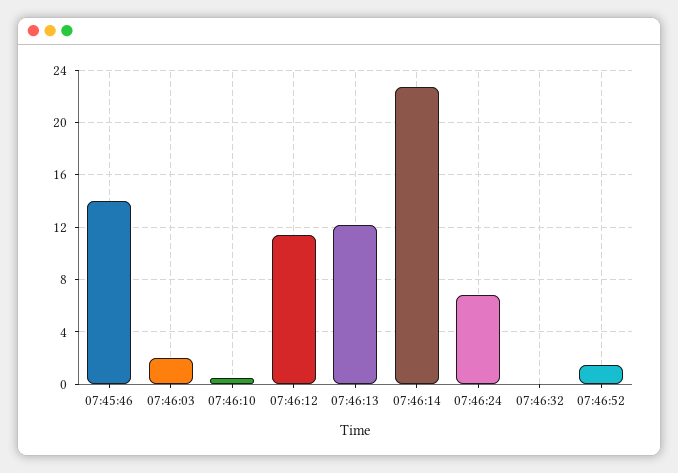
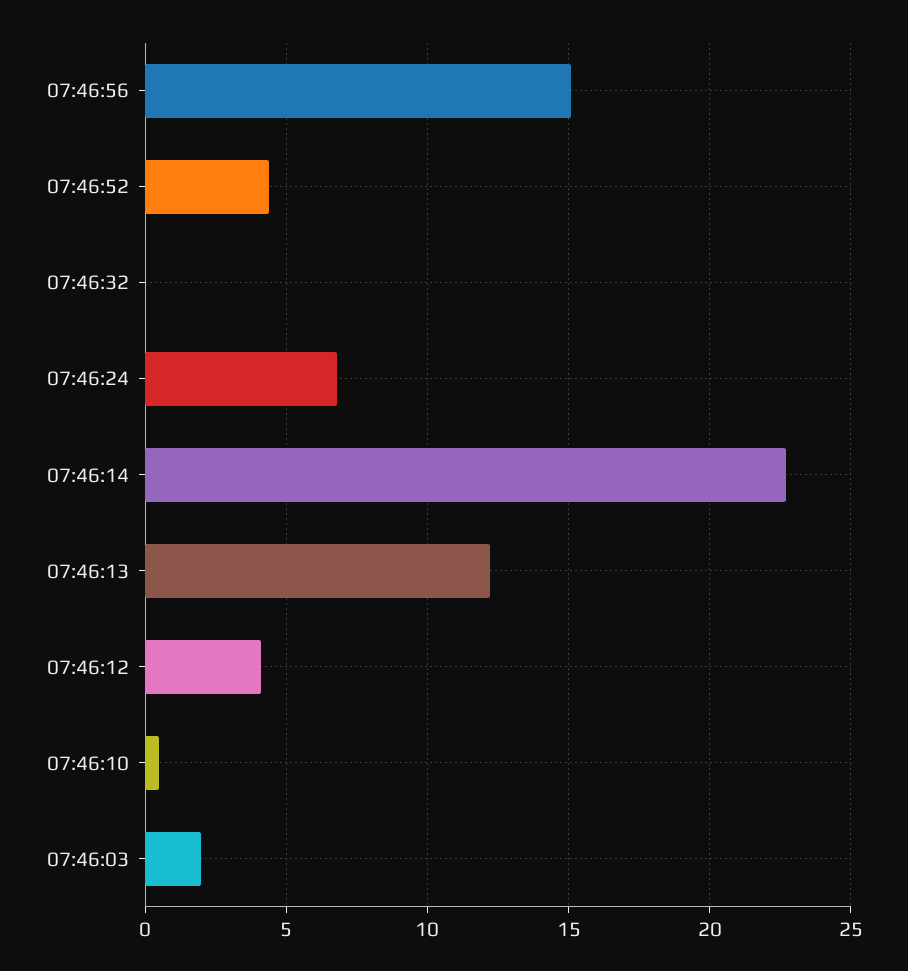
07:45:46: 14 -> none
07:46:12: 11.5 -> 4
07:46:52: 1.5 -> 4.5
07:46:56: none -> 15

